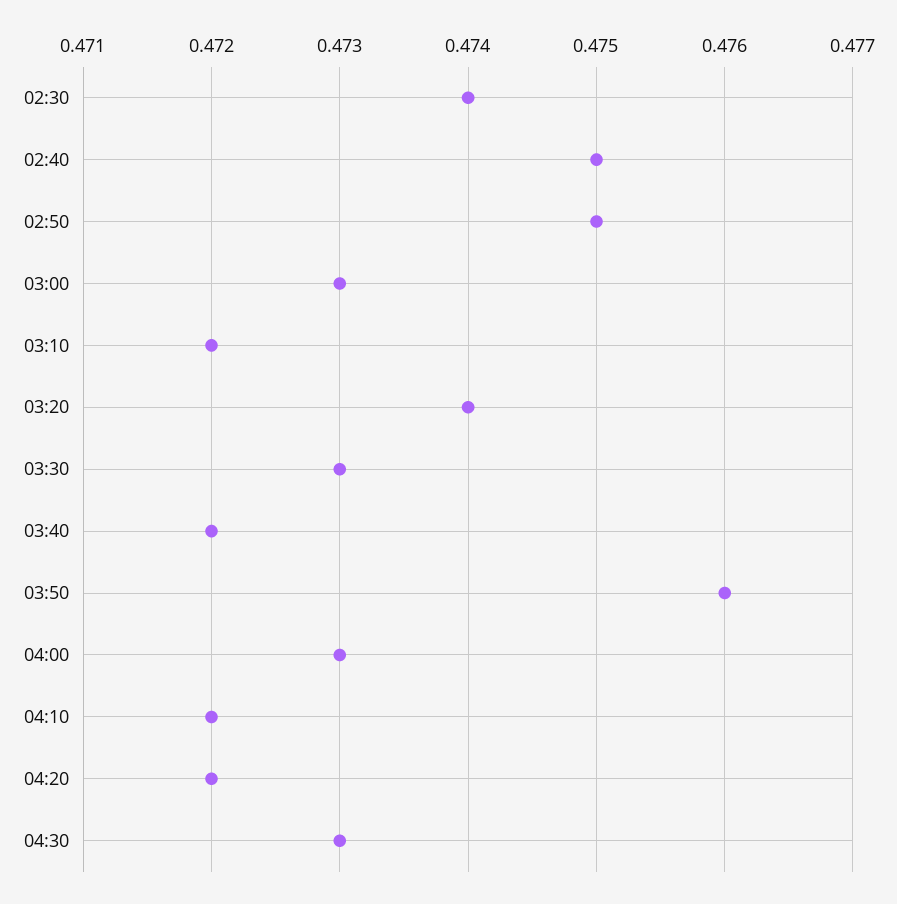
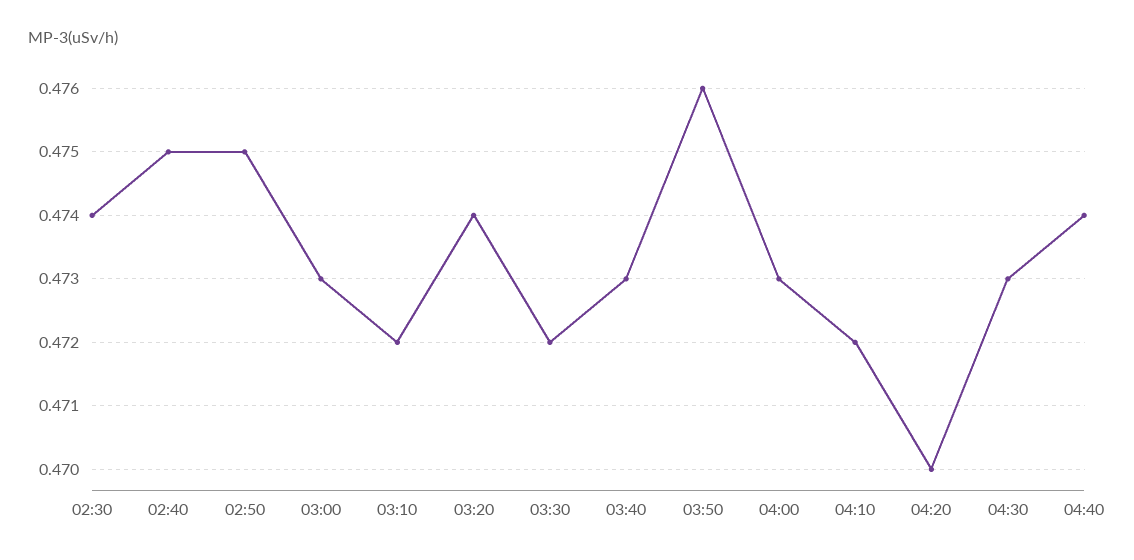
03:30: 0.473 -> 0.472
03:40: 0.472 -> 0.473
04:20: 0.472 -> 0.47
04:40: none -> 0.474

